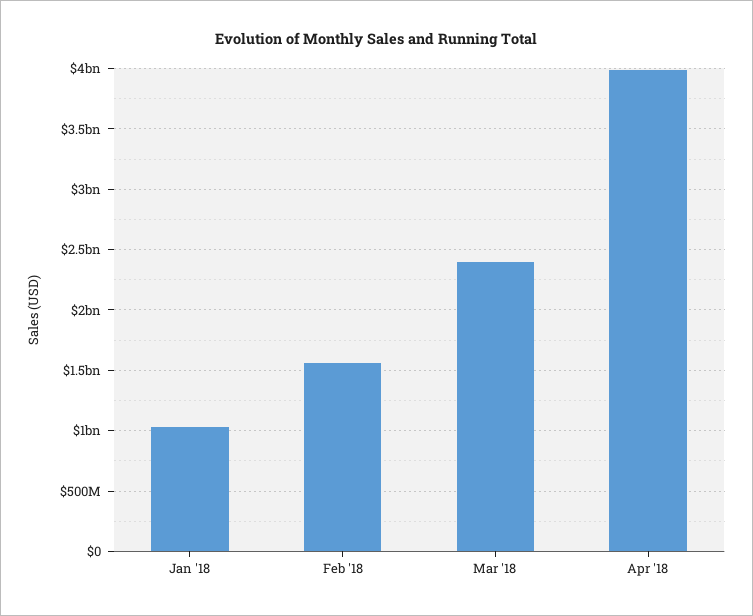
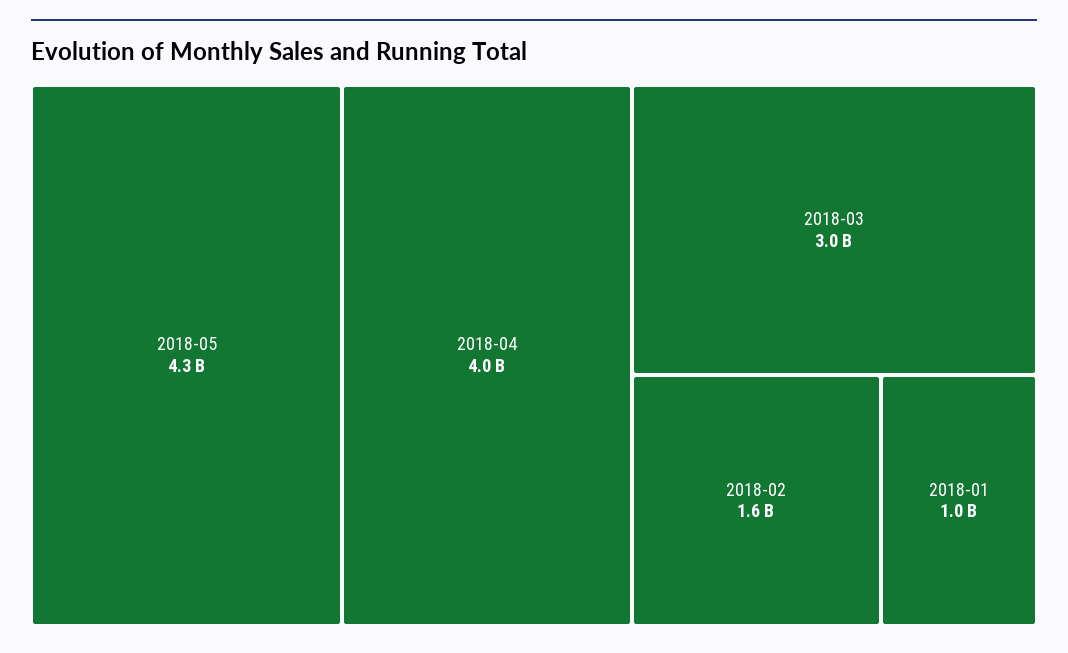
Mar '18: 2400000000 -> 3000000000
2018-05: none -> 4300000000

